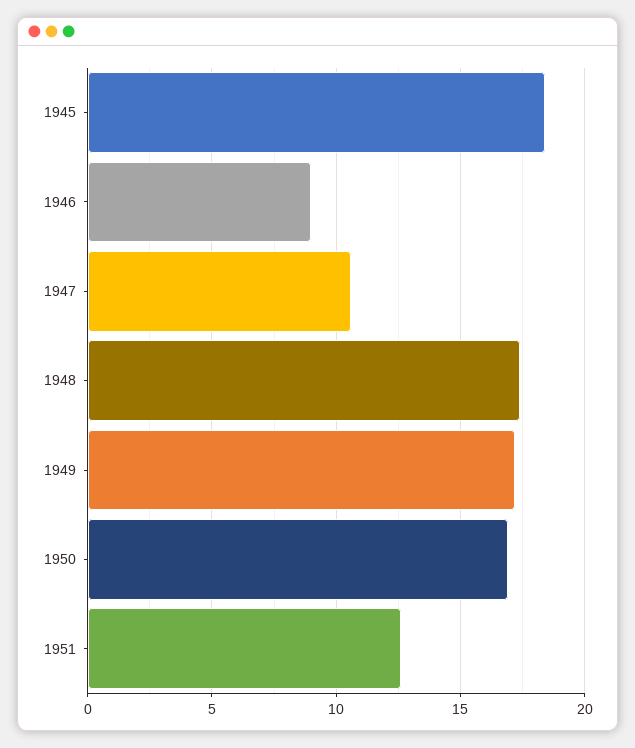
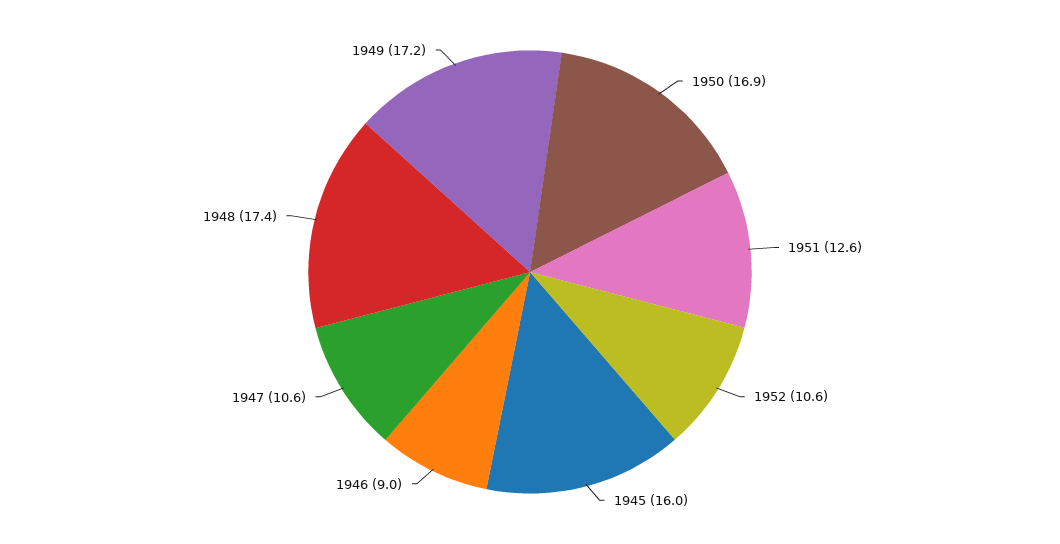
1945: 18.5 -> 16
1952: none -> 10.6

